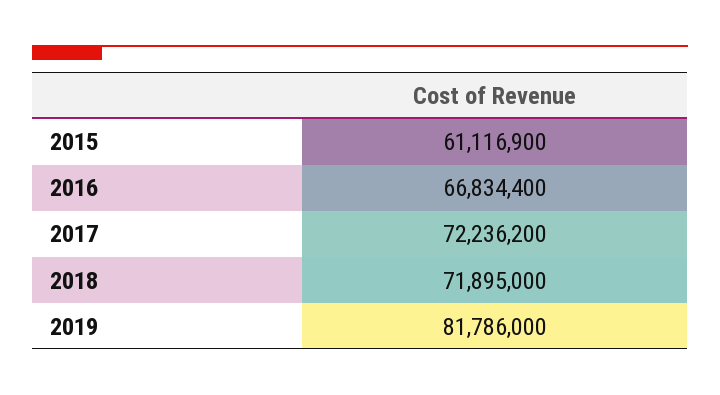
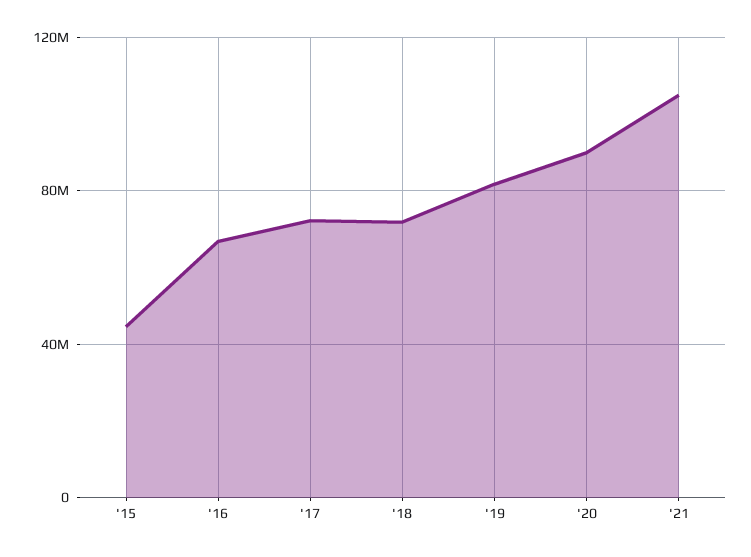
2015: 61116900 -> 45000000
'20: none -> 90000000
'21: none -> 105000000

